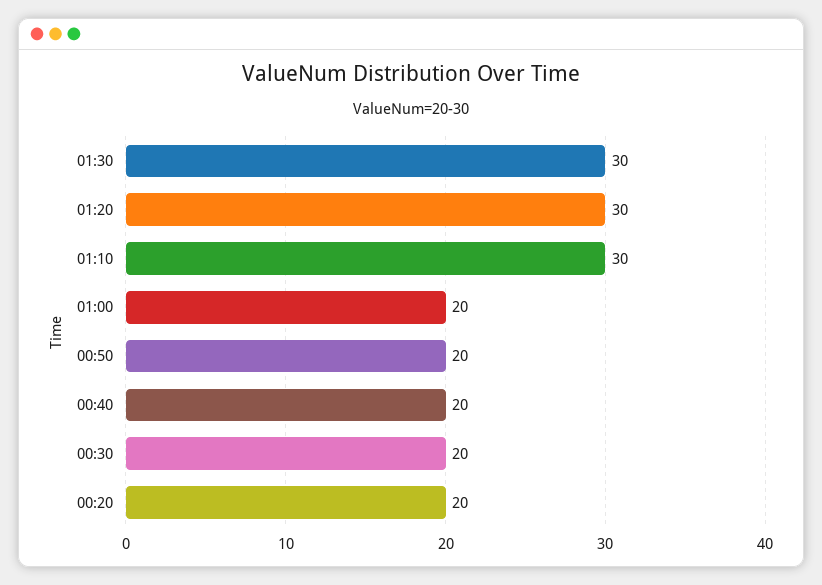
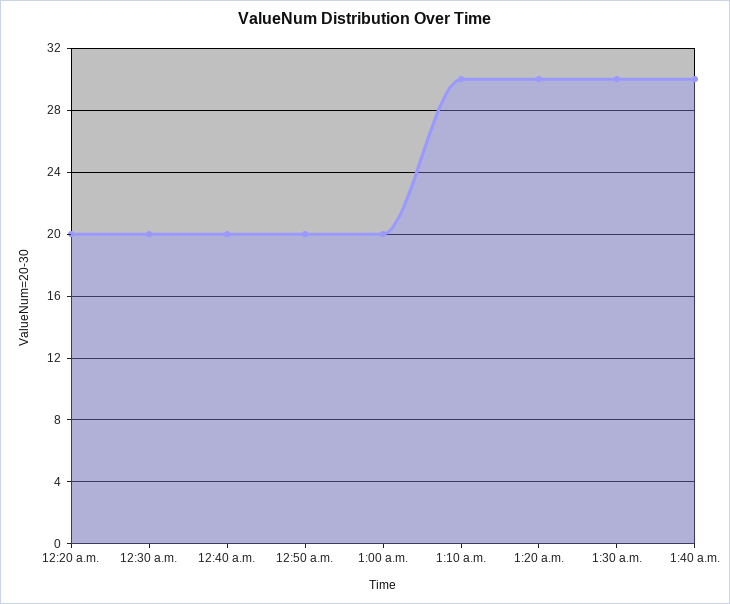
1:40 a.m.: none -> 30

